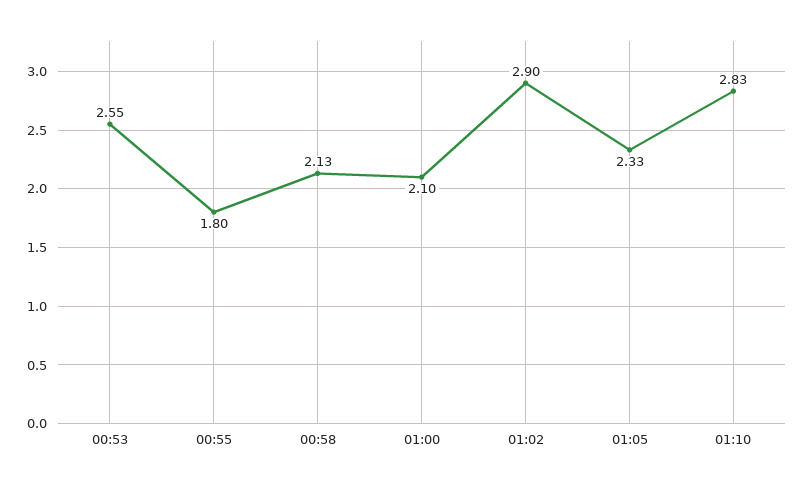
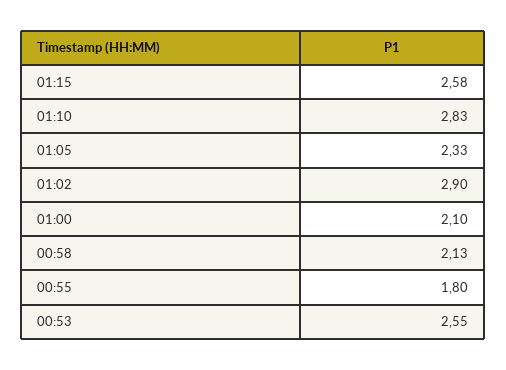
01:15: none -> 2.58

